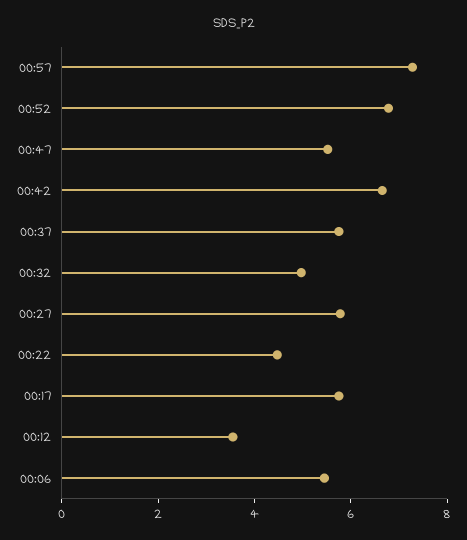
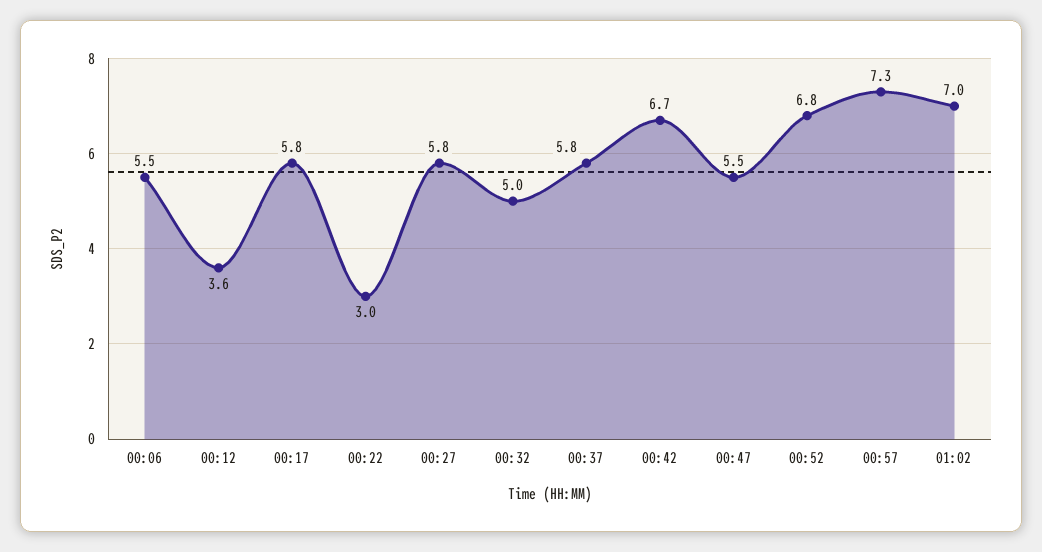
00:22: 4.5 -> 3
01:02: none -> 7

